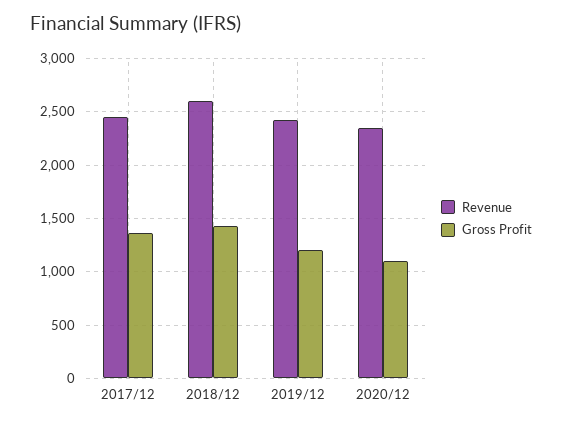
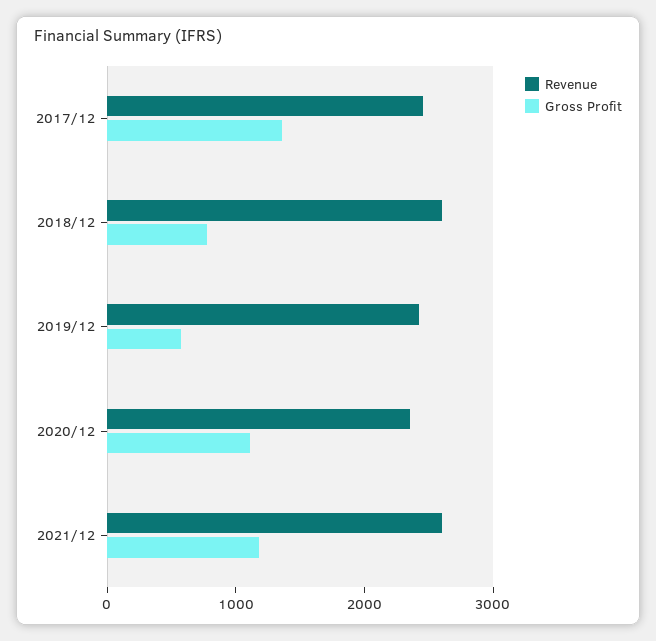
Gross Profit, 2018/12: 1400 -> 800
Gross Profit, 2019/12: 1200 -> 600
Revenue, 2021/12: none -> 2600
Gross Profit, 2021/12: none -> 1200

